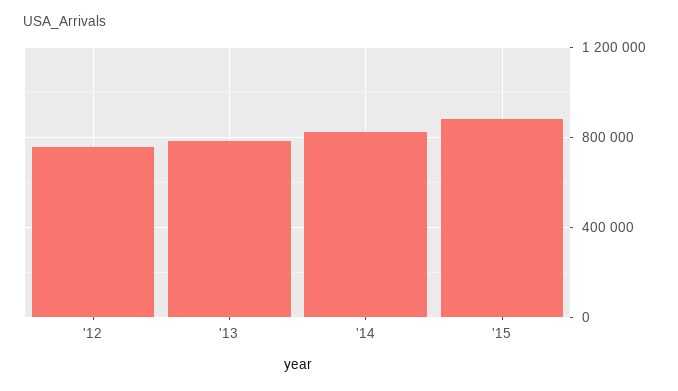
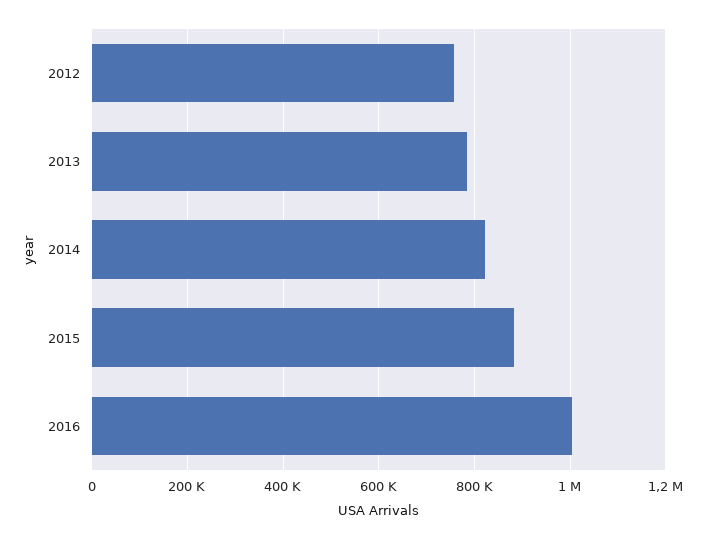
2016: none -> 1000000

